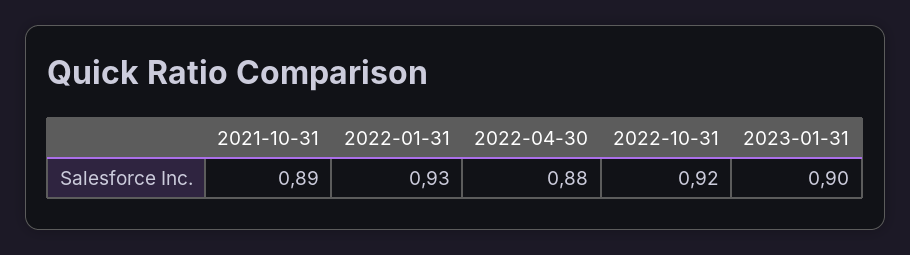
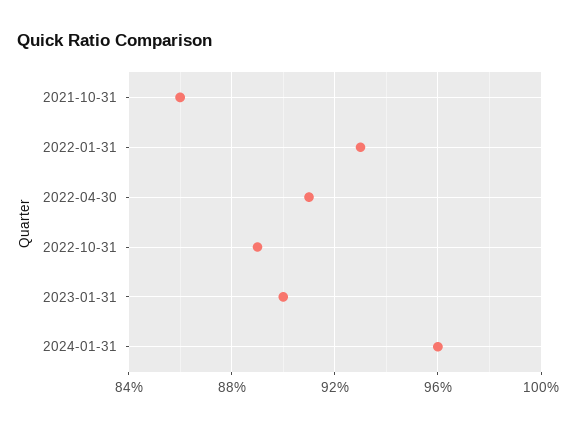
2021-10-31: 0.89 -> 0.86
2022-04-30: 0.88 -> 0.91
2022-10-31: 0.92 -> 0.89
2024-01-31: none -> 0.96

